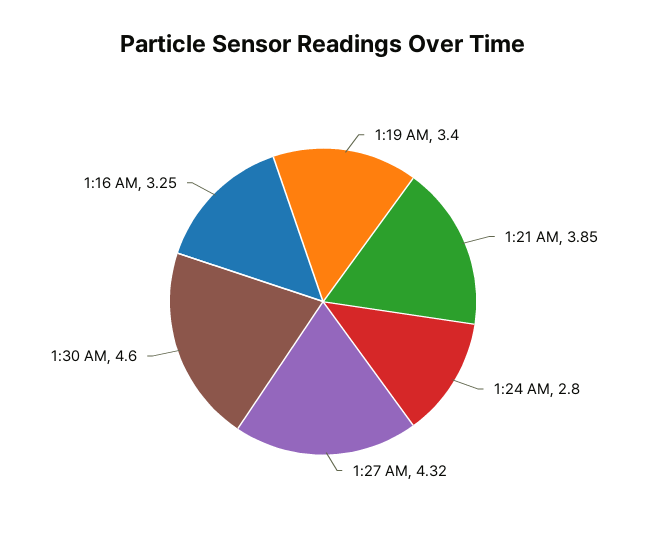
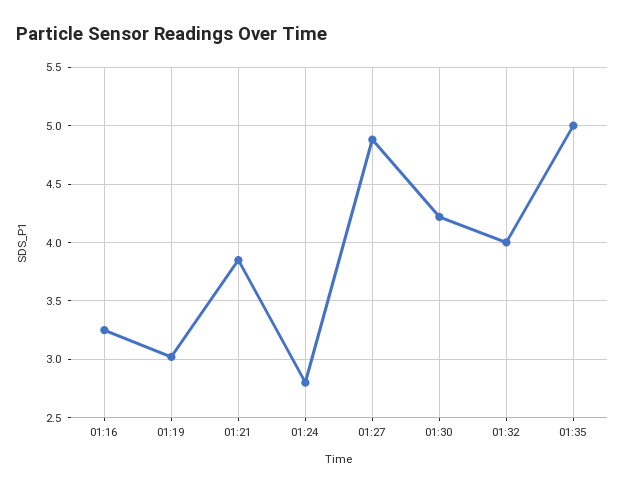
1:19 AM: 3.4 -> 3
1:27 AM: 4.32 -> 4.9
1:30 AM: 4.6 -> 4.2
01:32: none -> 4
01:35: none -> 5

